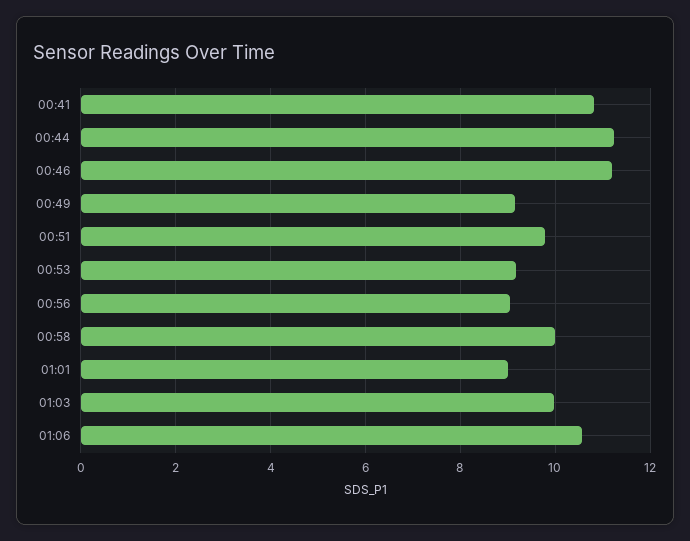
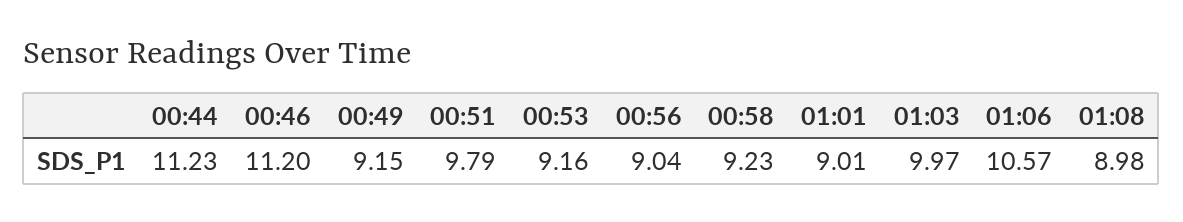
00:41: 10.8 -> none
00:58: 10 -> 9.23
01:08: none -> 8.98

